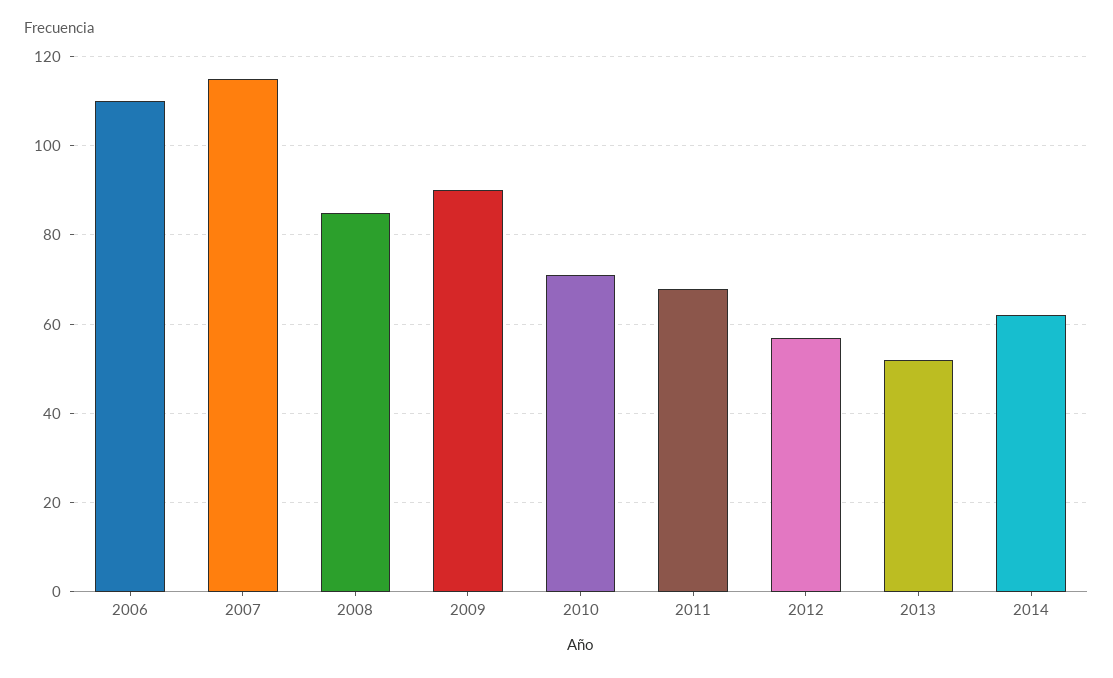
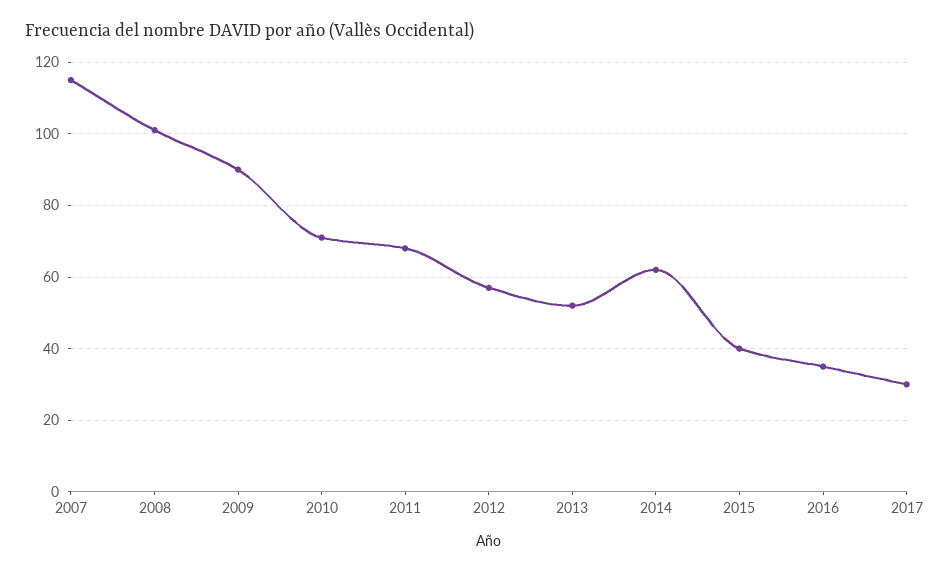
2006: 110 -> none
2008: 85 -> 100
2015: none -> 40
2016: none -> 35
2017: none -> 30

